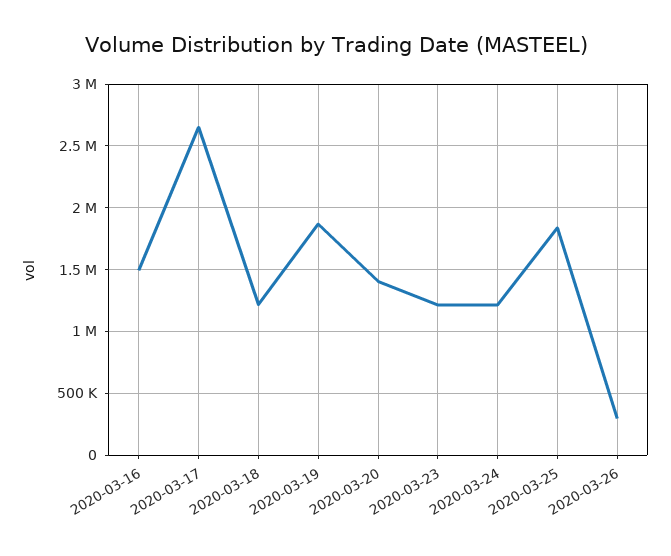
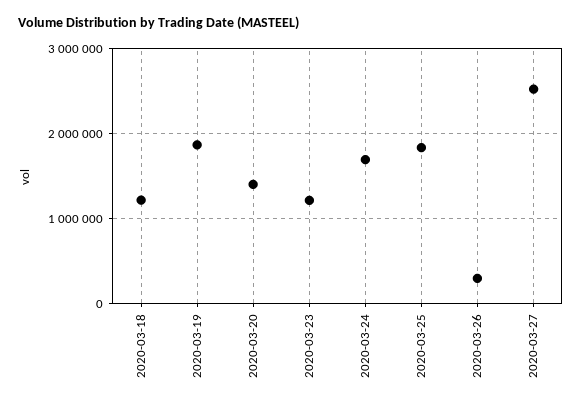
2020-03-16: 1500000 -> none
2020-03-17: 2650000 -> none
2020-03-24: 1200000 -> 1700000
2020-03-27: none -> 2500000

